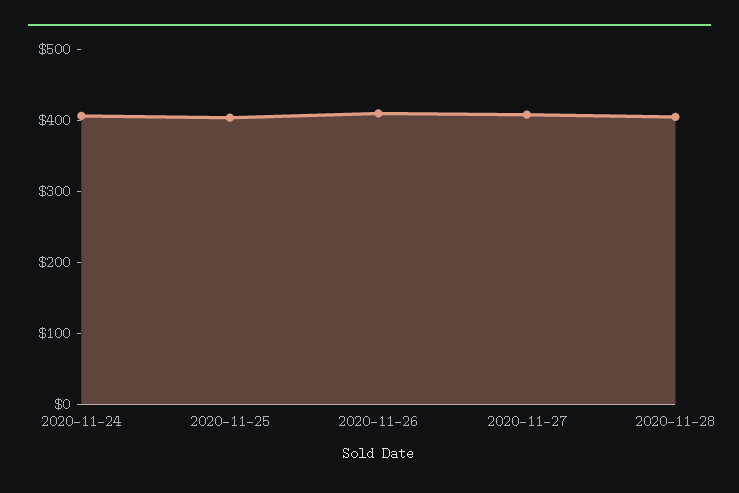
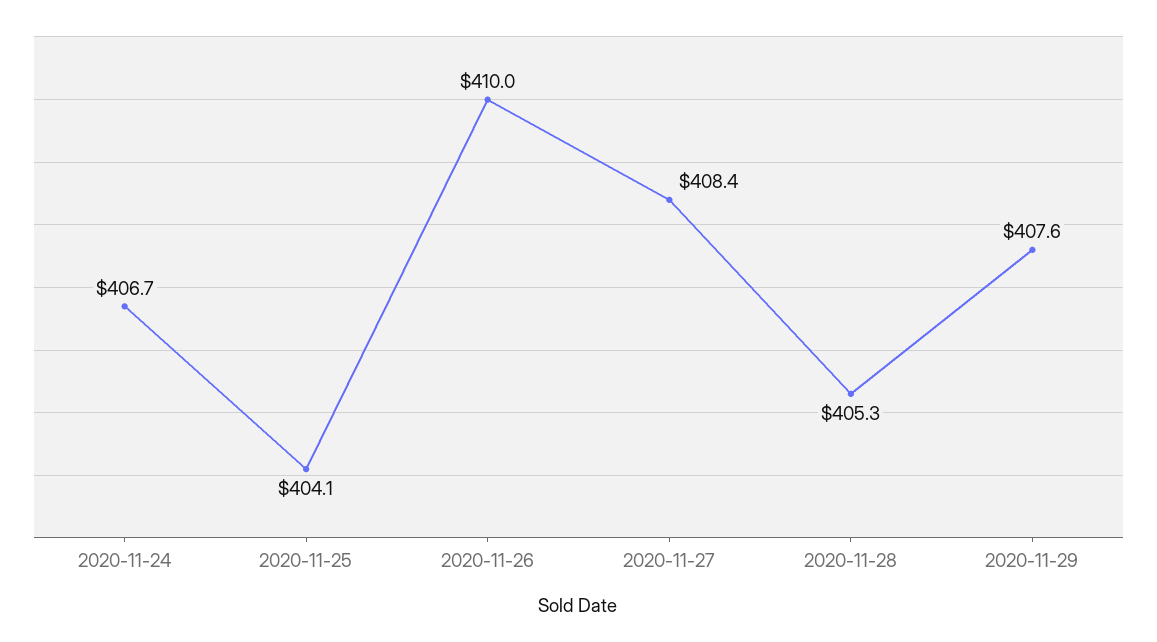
2020-11-29: none -> 407.6

